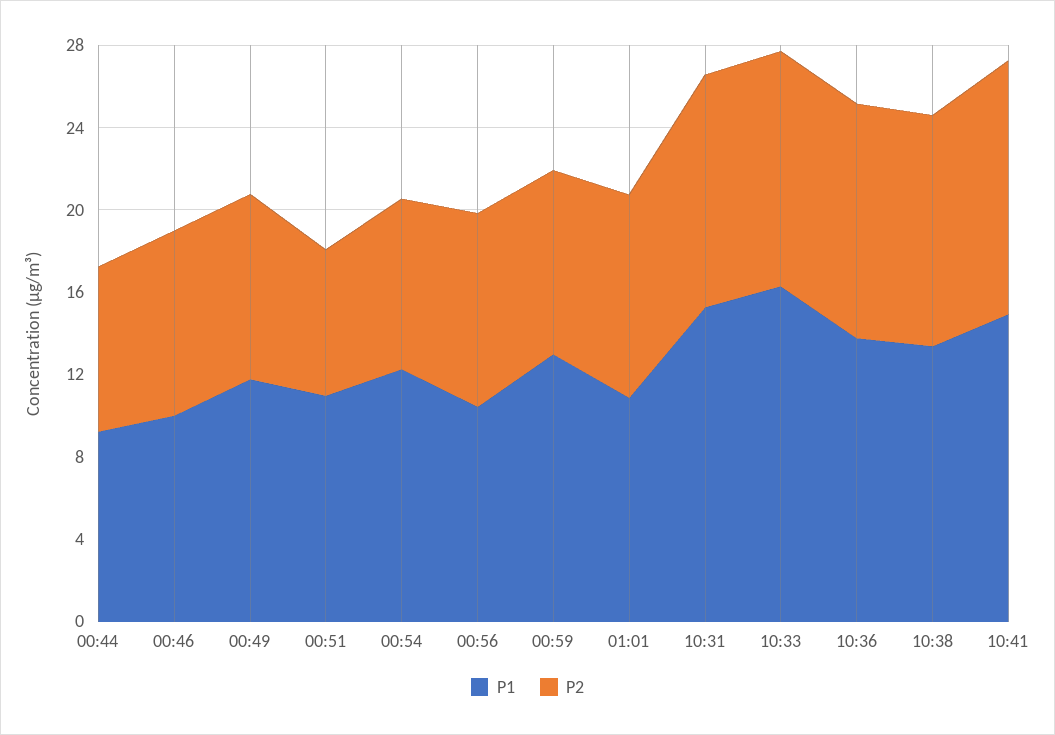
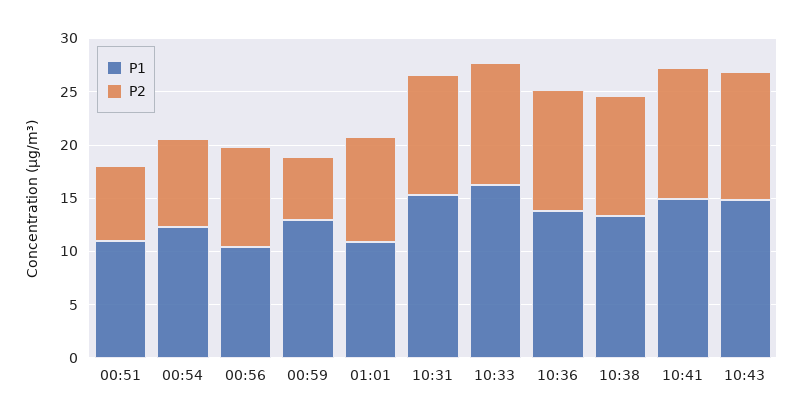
P1, 00:44: 9 -> none
P2, 00:44: 8 -> none
P1, 00:46: 10 -> none
P2, 00:46: 9 -> none
P1, 00:49: 12 -> none
P2, 00:49: 9 -> none
P2, 00:59: 9 -> 6
P1, 10:43: none -> 15
P2, 10:43: none -> 12

